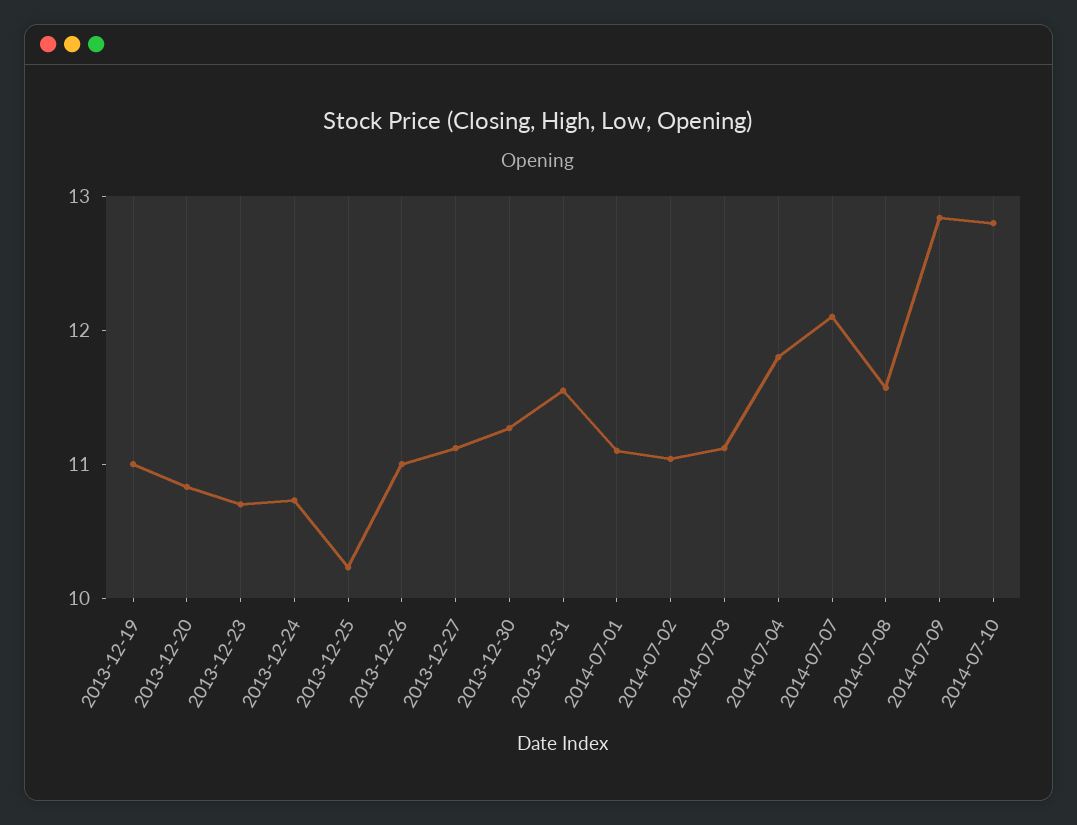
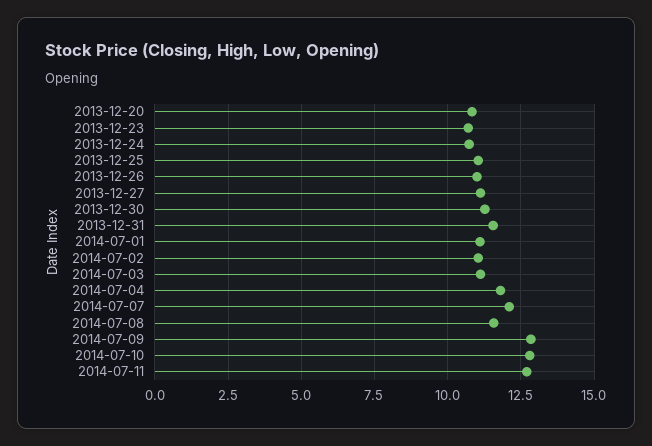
2013-12-19: 11 -> none
2013-12-25: 10.2 -> 11
2014-07-11: none -> 12.75

